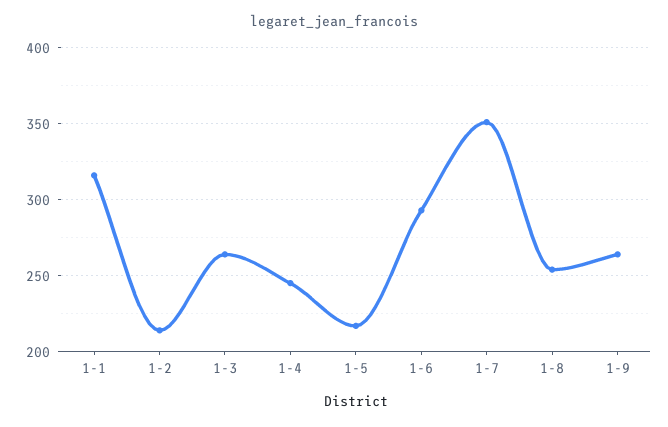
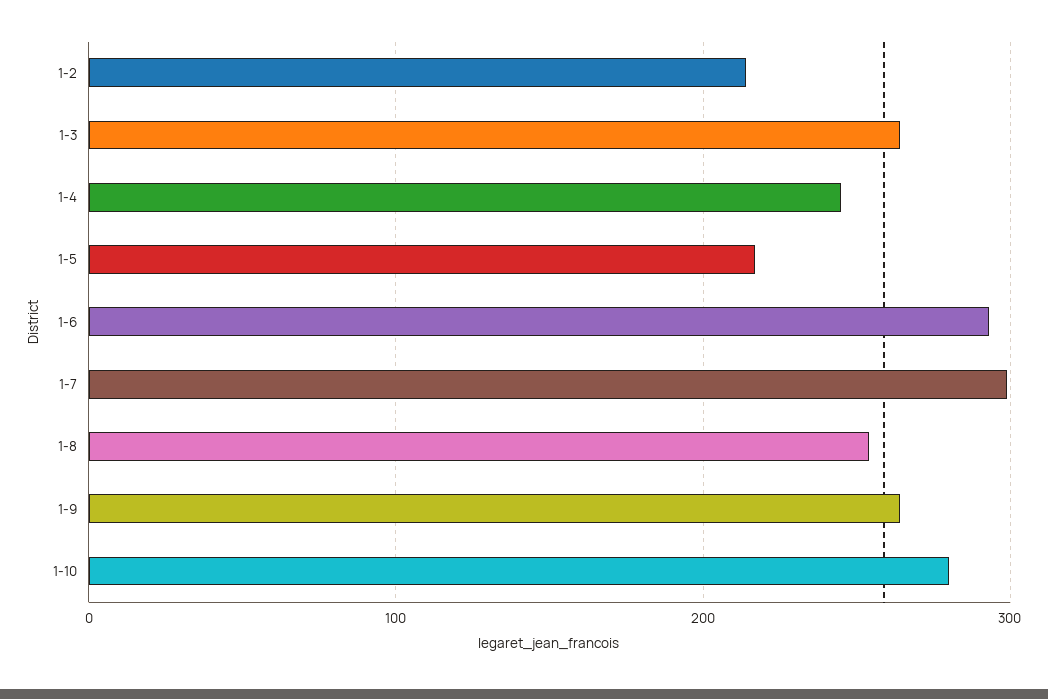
1-1: 315 -> none
1-7: 350 -> 300
1-10: none -> 280

